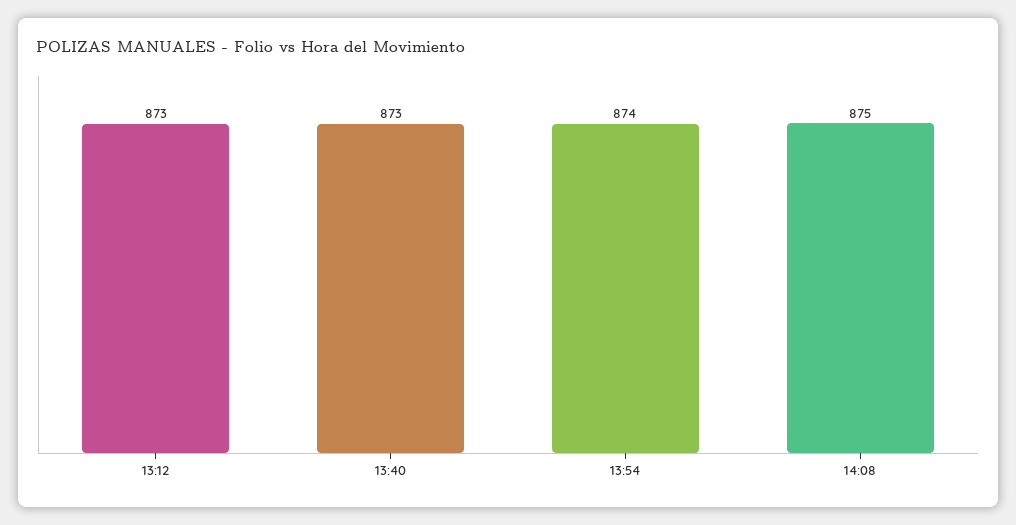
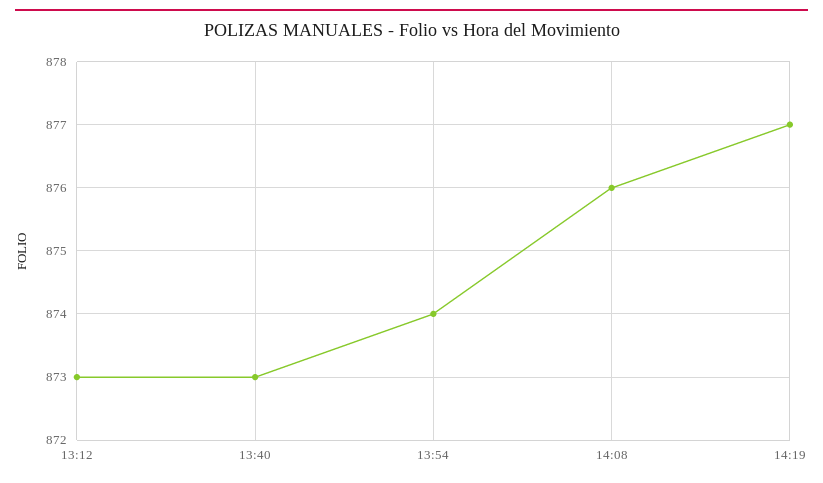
14:08: 875 -> 876
14:19: none -> 877

